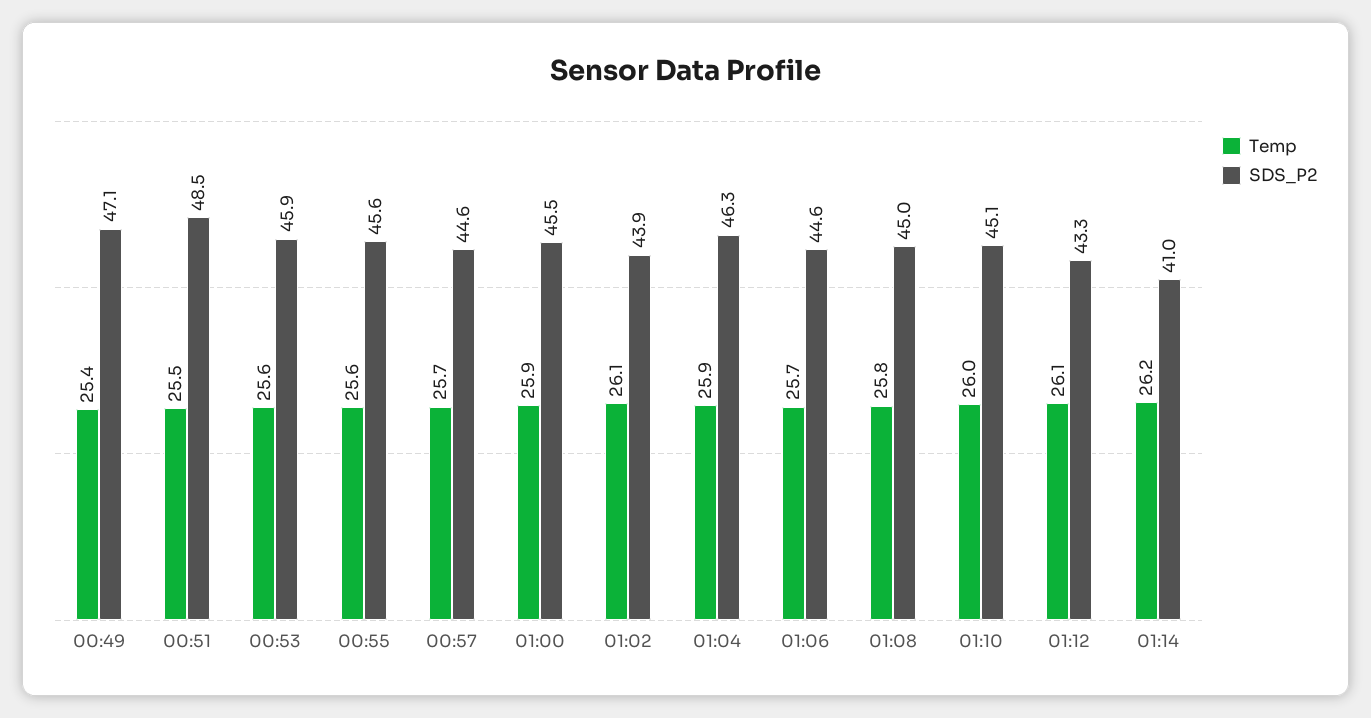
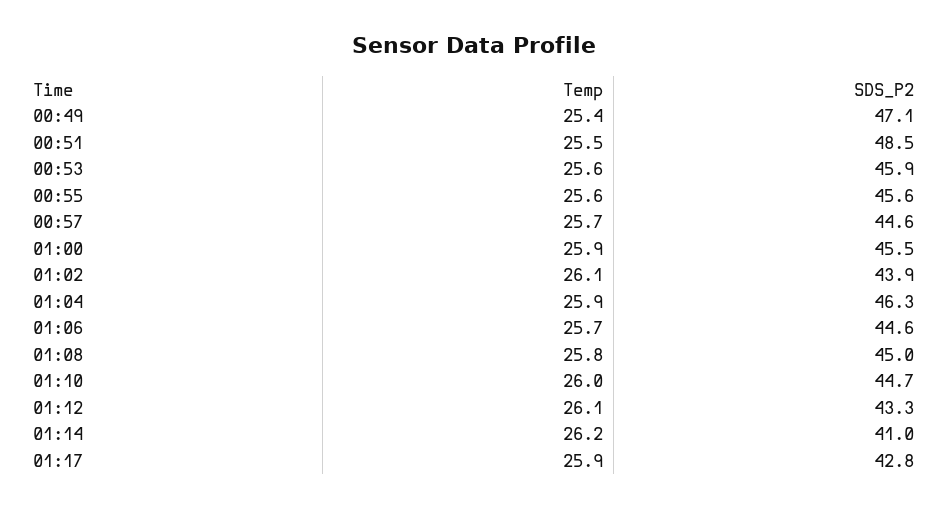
SDS_P2, 01:10: 45.1 -> 44.7
Temp, 01:17: none -> 25.9
SDS_P2, 01:17: none -> 42.8

